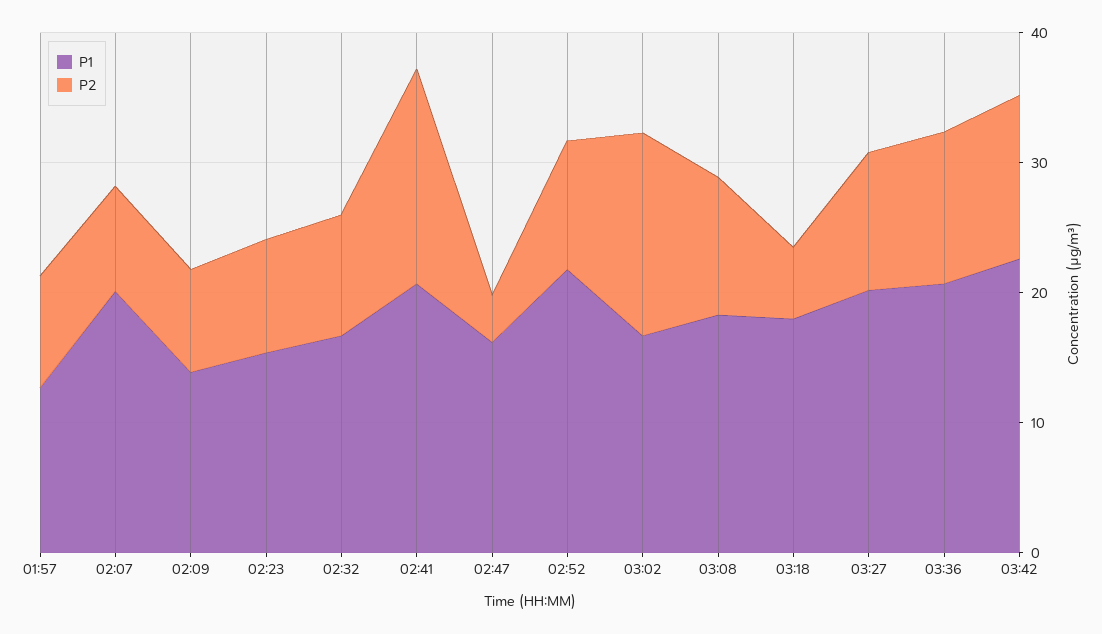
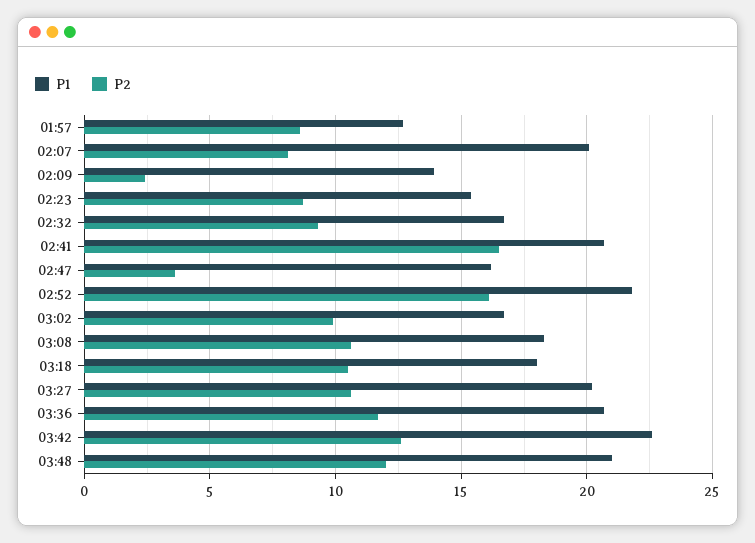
P2, 02:09: 8 -> 2.5
P2, 02:52: 10 -> 16
P2, 03:02: 16 -> 10
P2, 03:18: 6 -> 10.5
P1, 03:48: none -> 21
P2, 03:48: none -> 12

